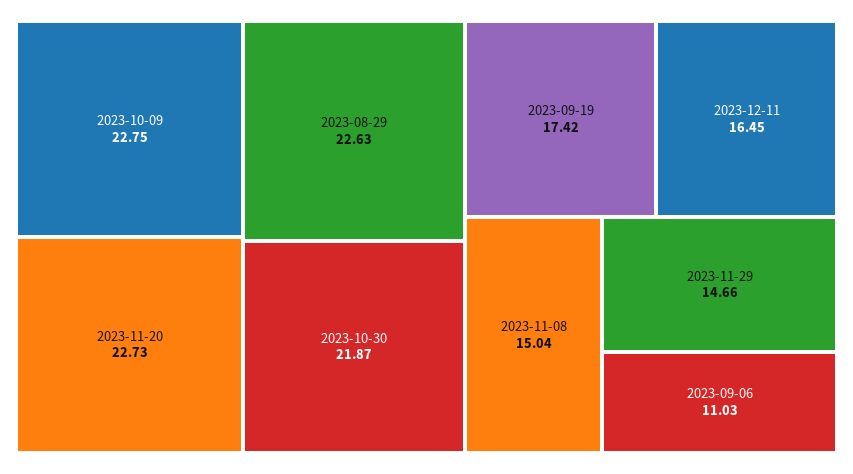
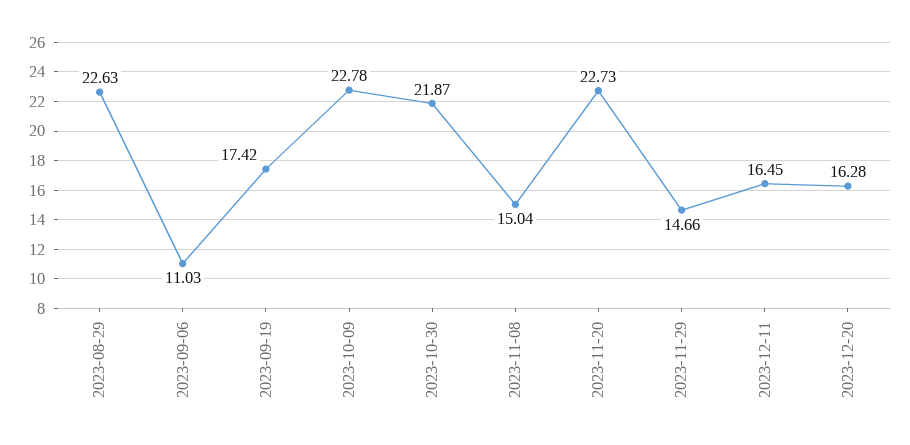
2023-10-09: 22.75 -> 22.78
2023-12-20: none -> 16.28

